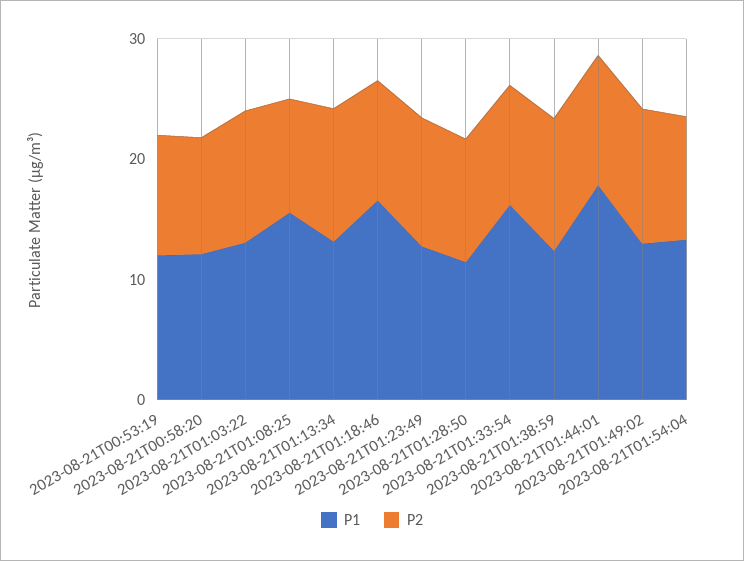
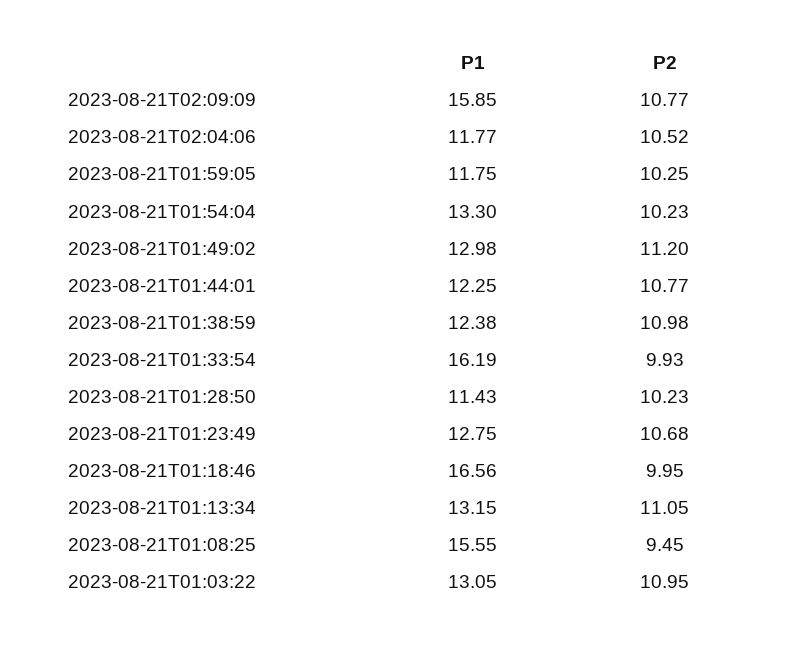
P1, 2023-08-21T00:53:19: 12 -> none
P2, 2023-08-21T00:53:19: 10 -> none
P1, 2023-08-21T00:58:20: 12 -> none
P2, 2023-08-21T00:58:20: 10 -> none
P1, 2023-08-21T01:44:01: 18 -> 12.25
P1, 2023-08-21T02:09:09: none -> 15.85
P2, 2023-08-21T02:09:09: none -> 10.77
P1, 2023-08-21T02:04:06: none -> 11.77
P2, 2023-08-21T02:04:06: none -> 10.52
P1, 2023-08-21T01:59:05: none -> 11.75
P2, 2023-08-21T01:59:05: none -> 10.25

